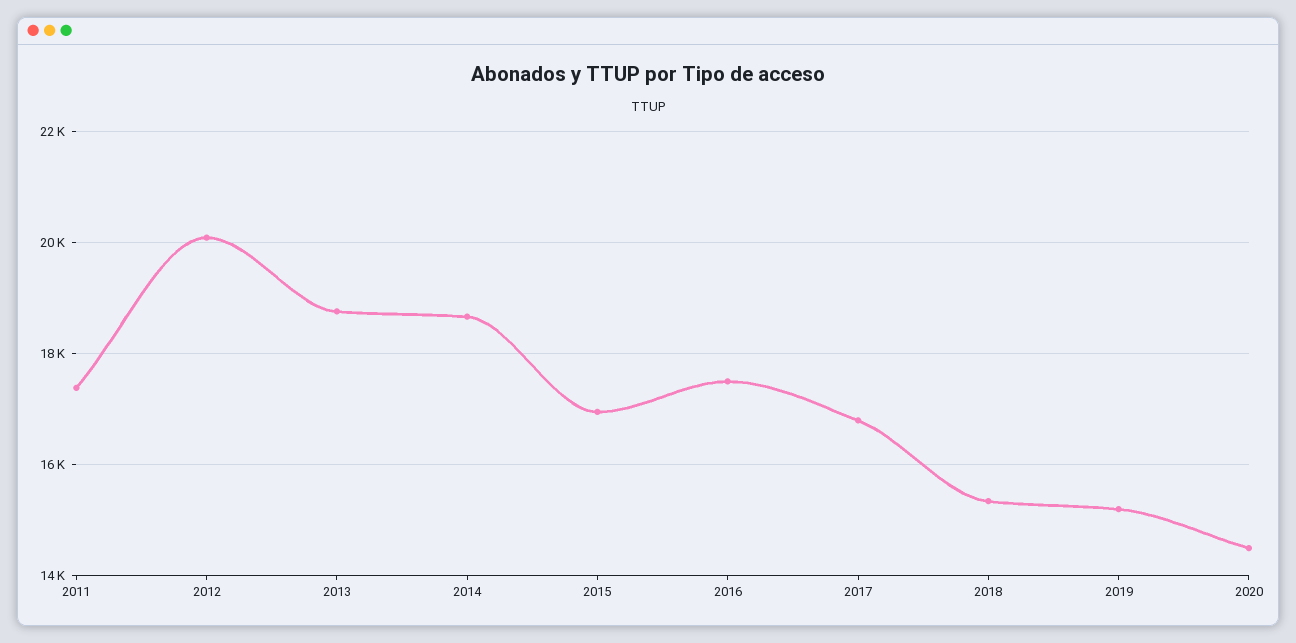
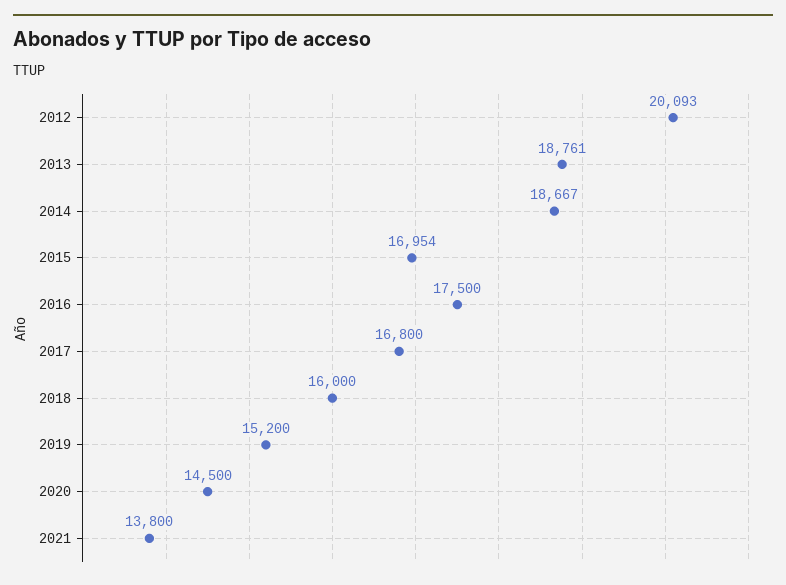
2011: 17400 -> none
2018: 15400 -> 16000
2021: none -> 13800

